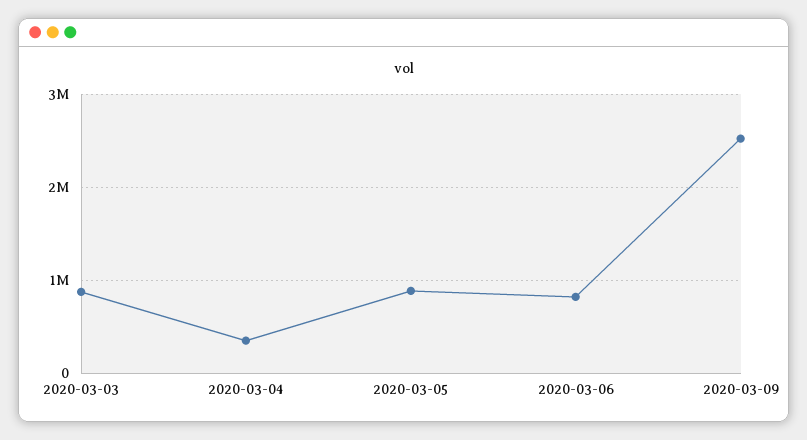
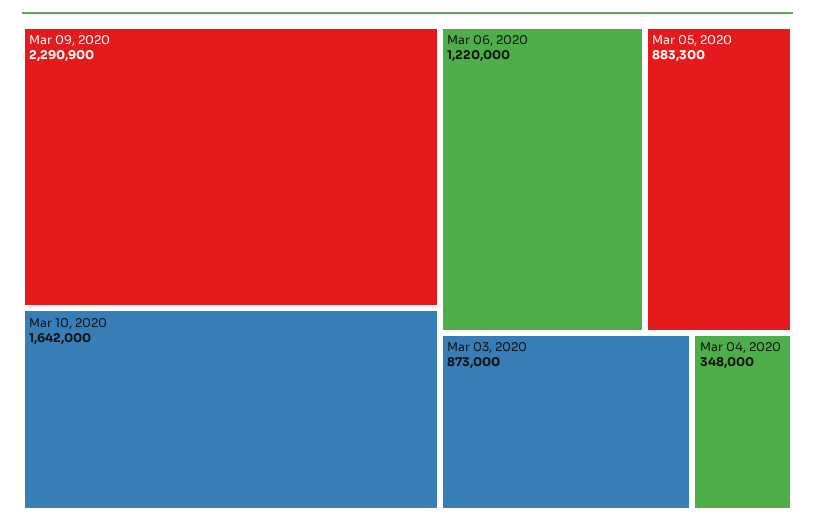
2020-03-06: 800000 -> 1220000
2020-03-09: 2500000 -> 2290900
Mar 10, 2020: none -> 1642000

